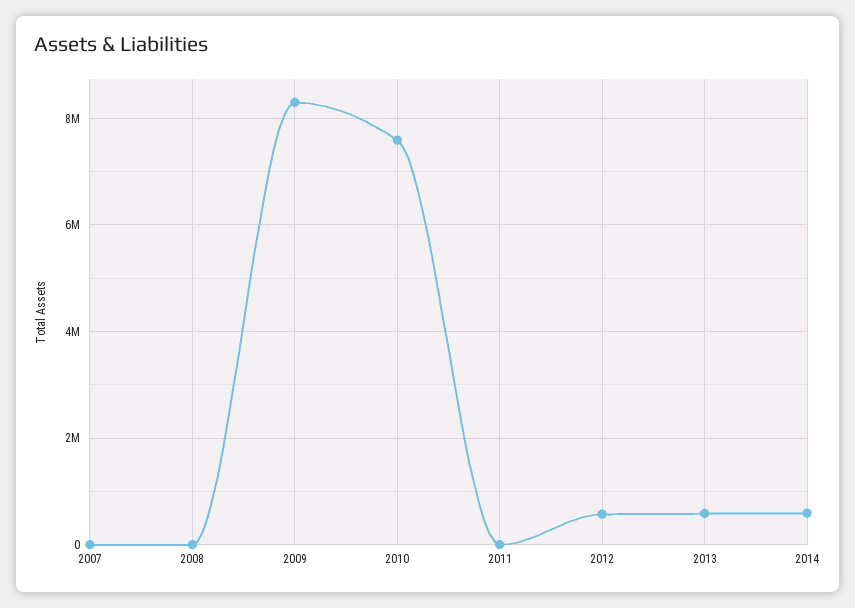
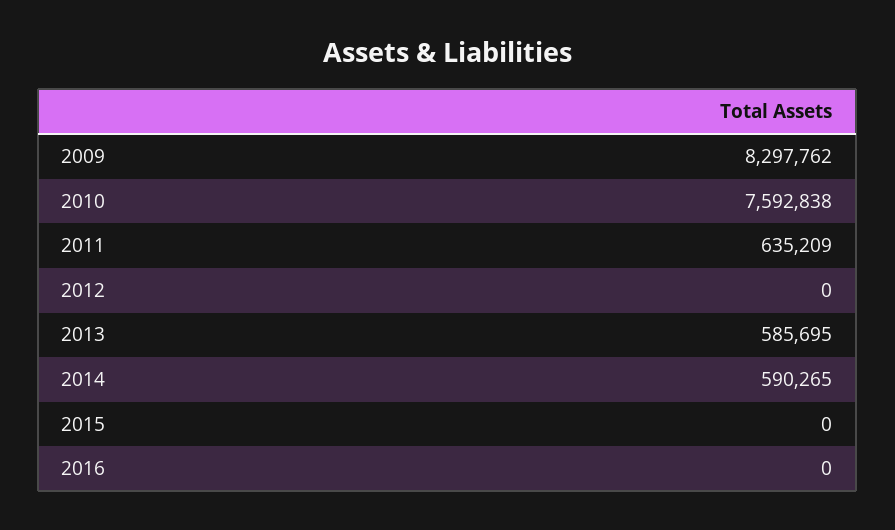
2007: 0 -> none
2008: 0 -> none
2011: 0 -> 635209
2012: 600000 -> 0
2015: none -> 0
2016: none -> 0

